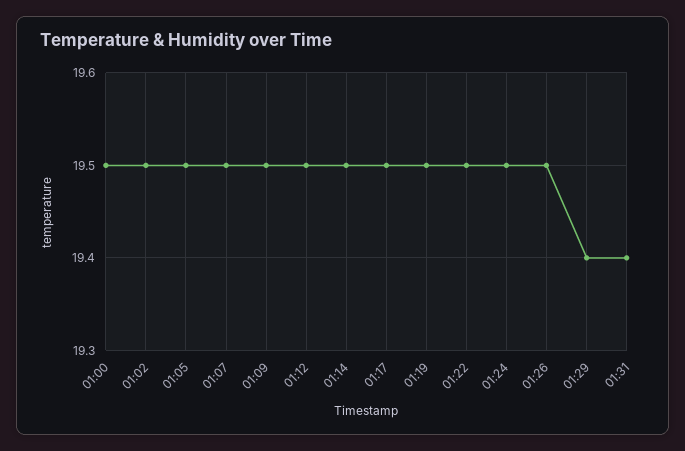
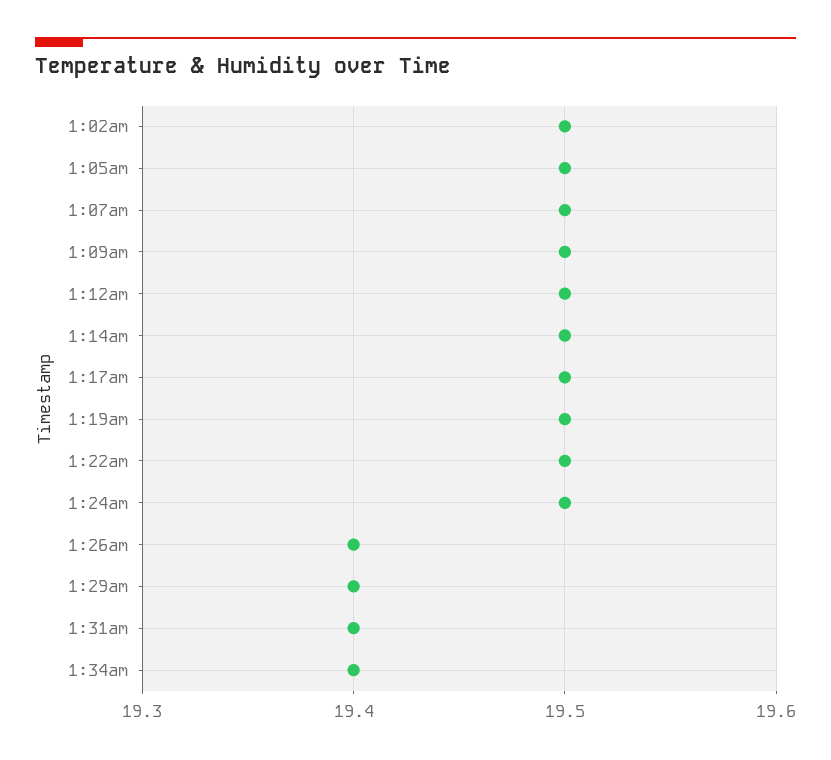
01:00: 19.5 -> none
01:26: 19.5 -> 19.4
1:34am: none -> 19.4

